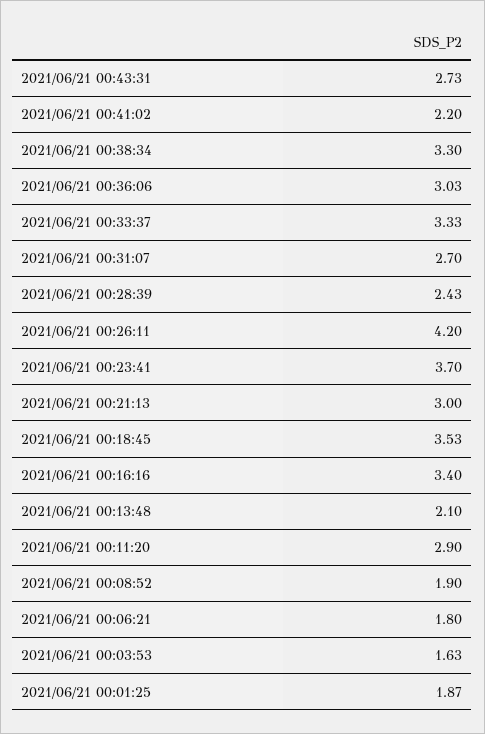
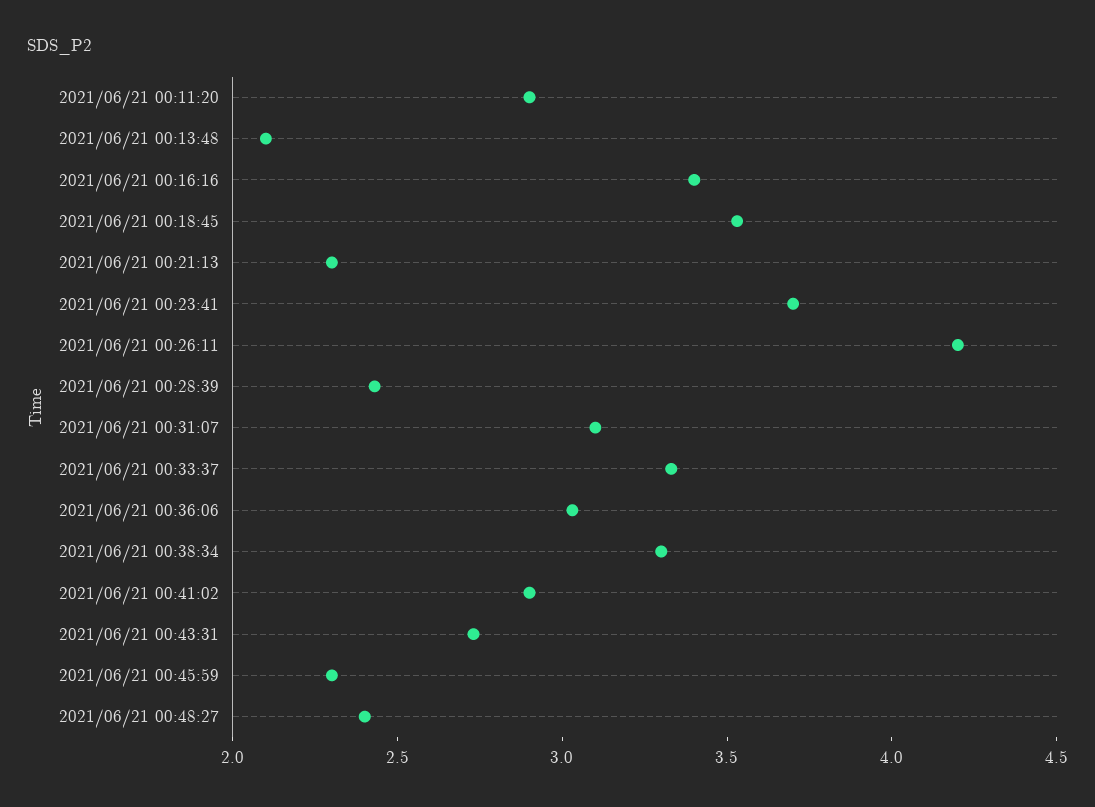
2021/06/21 00:41:02: 2.2 -> 2.9
2021/06/21 00:31:07: 2.7 -> 3.1
2021/06/21 00:21:13: 3 -> 2.3
2021/06/21 00:08:52: 1.9 -> none
2021/06/21 00:06:21: 1.8 -> none
2021/06/21 00:03:53: 1.63 -> none
2021/06/21 00:01:25: 1.87 -> none
2021/06/21 00:45:59: none -> 2.3
2021/06/21 00:48:27: none -> 2.4

